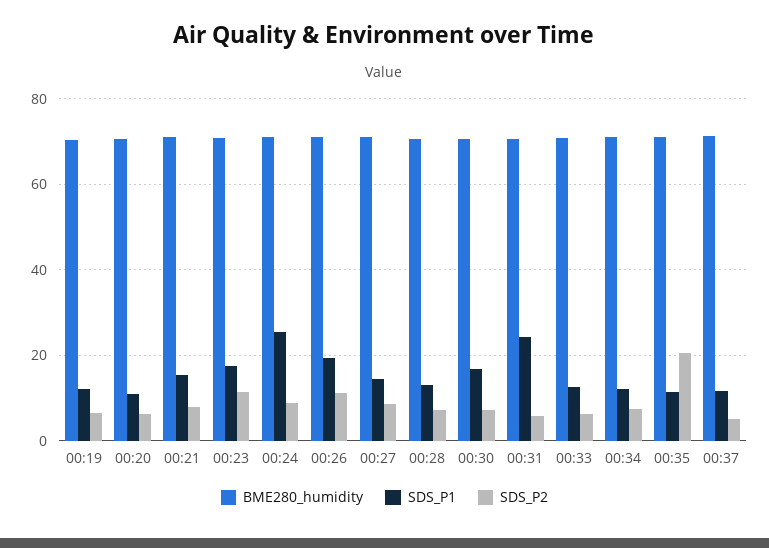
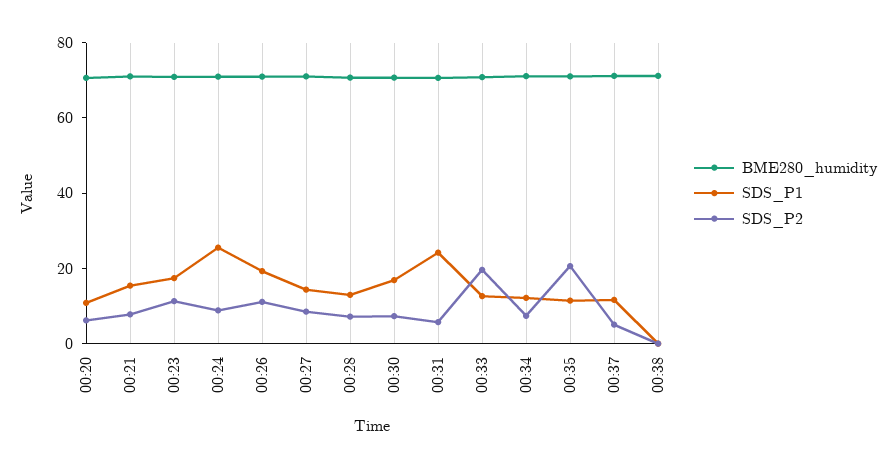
BME280_humidity, 00:19: 70 -> none
SDS_P1, 00:19: 12 -> none
SDS_P2, 00:19: 6 -> none
SDS_P2, 00:33: 6 -> 20
BME280_humidity, 00:38: none -> 70
SDS_P1, 00:38: none -> 0
SDS_P2, 00:38: none -> 0

